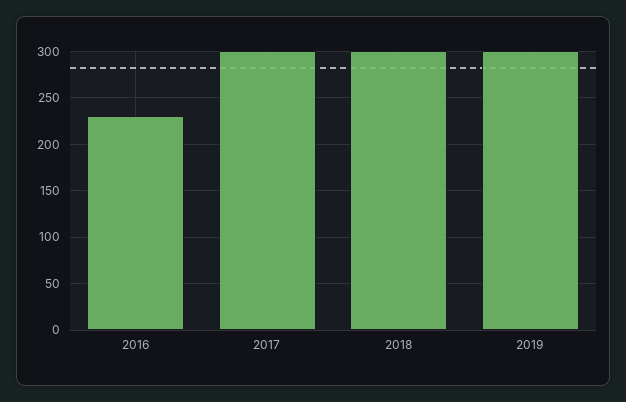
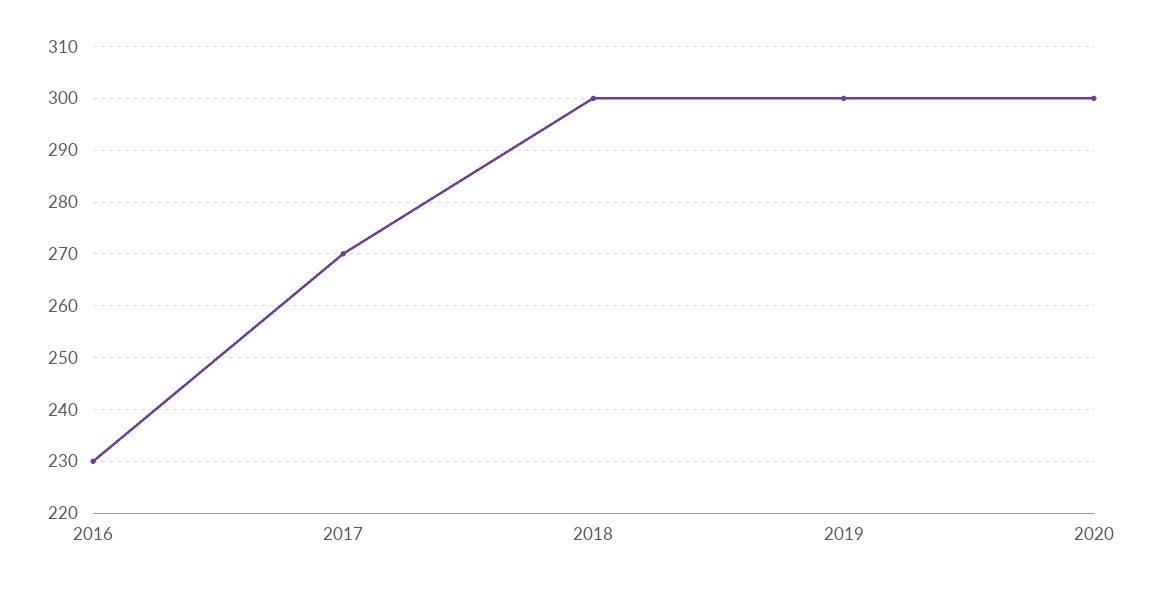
2017: 300 -> 270
2020: none -> 300

